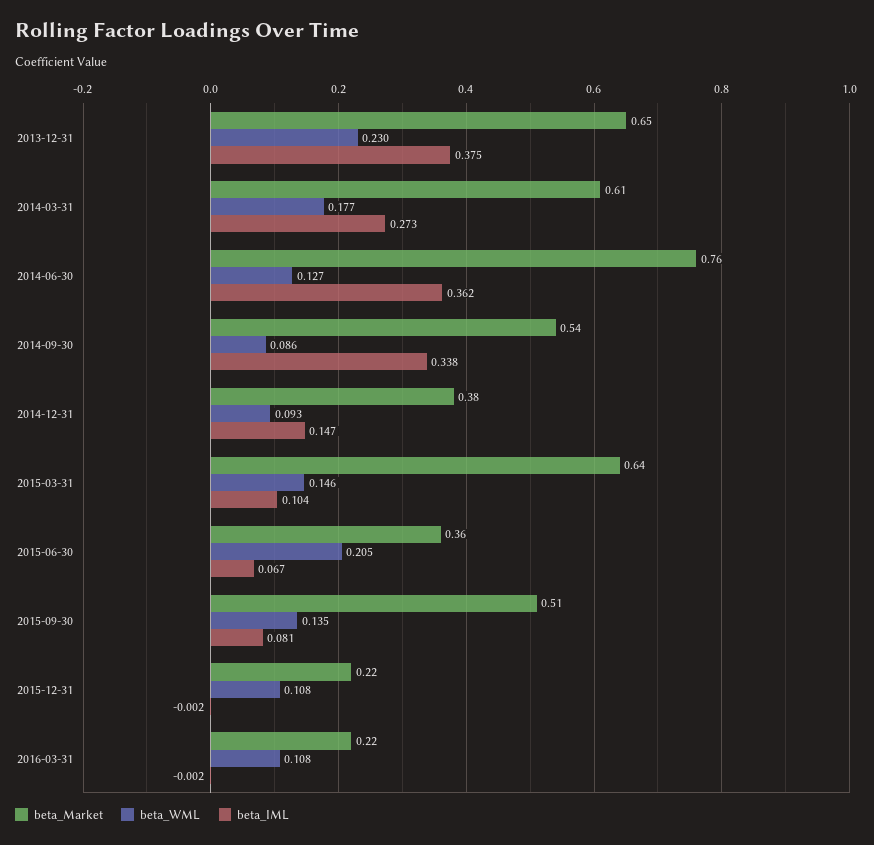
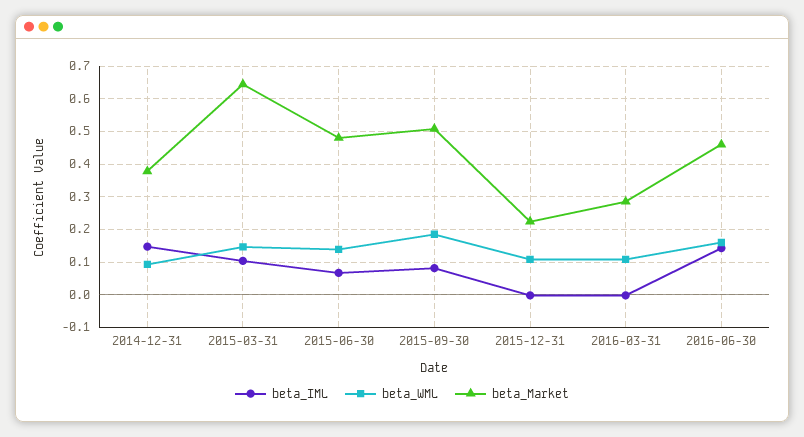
beta_Market, 2013-12-31: 0.65 -> none
beta_WML, 2013-12-31: 0.23 -> none
beta_IML, 2013-12-31: 0.375 -> none
beta_Market, 2014-03-31: 0.61 -> none
beta_WML, 2014-03-31: 0.177 -> none
beta_IML, 2014-03-31: 0.273 -> none
beta_Market, 2014-06-30: 0.76 -> none
beta_WML, 2014-06-30: 0.127 -> none
beta_IML, 2014-06-30: 0.362 -> none
beta_Market, 2014-09-30: 0.54 -> none
beta_WML, 2014-09-30: 0.086 -> none
beta_IML, 2014-09-30: 0.338 -> none
beta_Market, 2015-06-30: 0.36 -> 0.48
beta_WML, 2015-06-30: 0.205 -> 0.14
beta_WML, 2015-09-30: 0.135 -> 0.18
beta_Market, 2016-03-31: 0.22 -> 0.28
beta_IML, 2016-06-30: none -> 0.14
beta_WML, 2016-06-30: none -> 0.16
beta_Market, 2016-06-30: none -> 0.46

